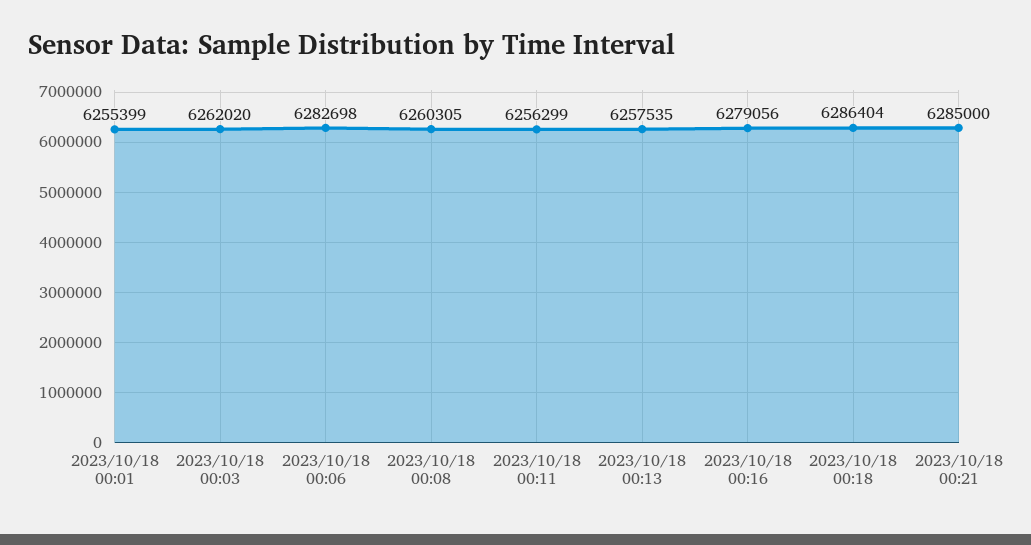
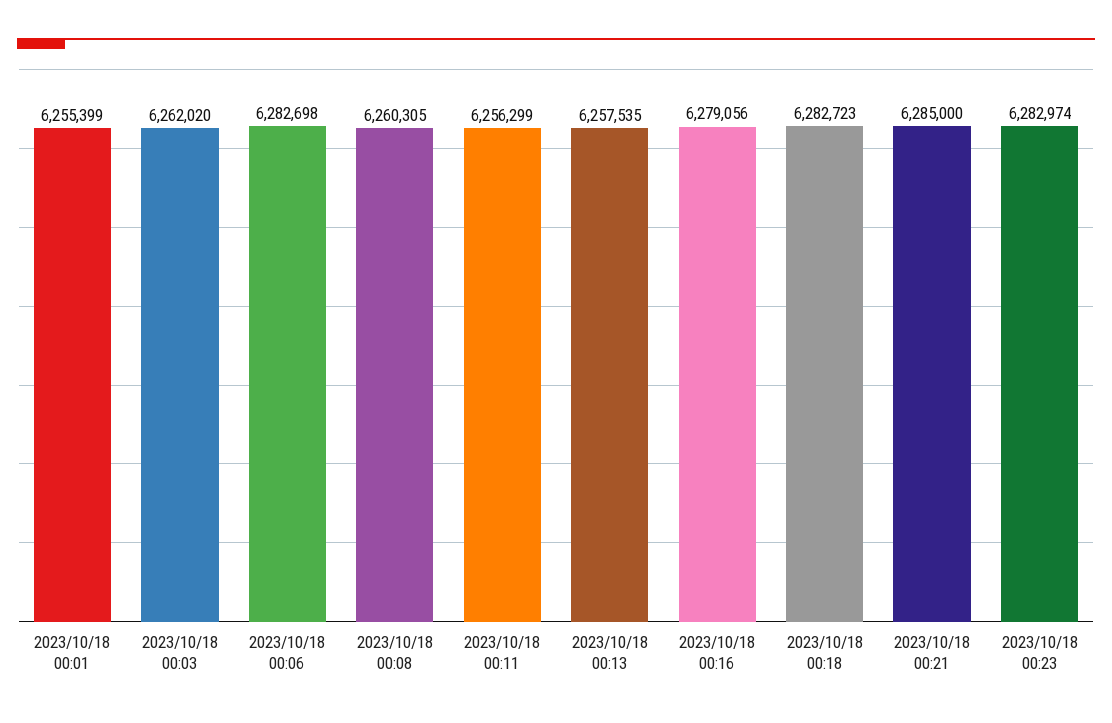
2023/10/18 00:18: 6286404 -> 6282723
2023/10/18 00:23: none -> 6282974

